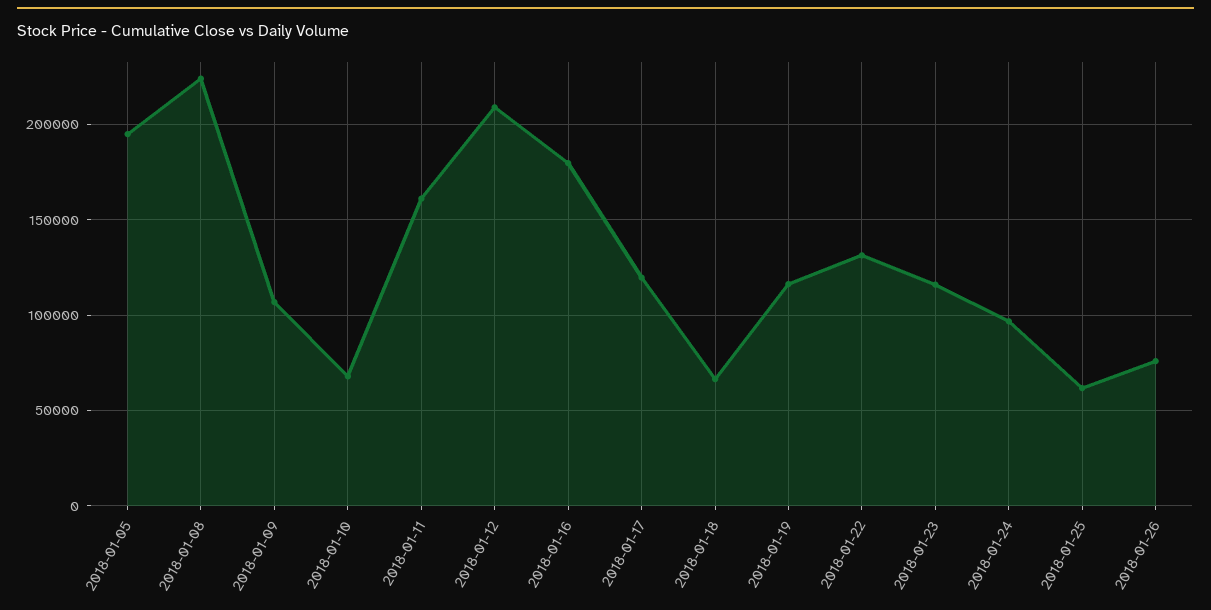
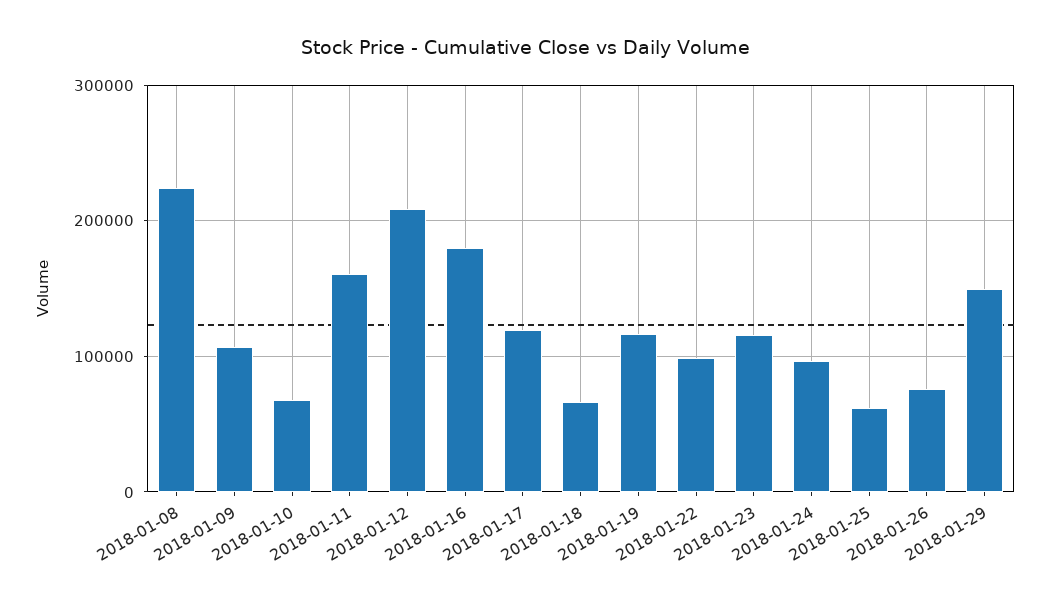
2018-01-05: 195000 -> none
2018-01-22: 130000 -> 100000
2018-01-29: none -> 150000

